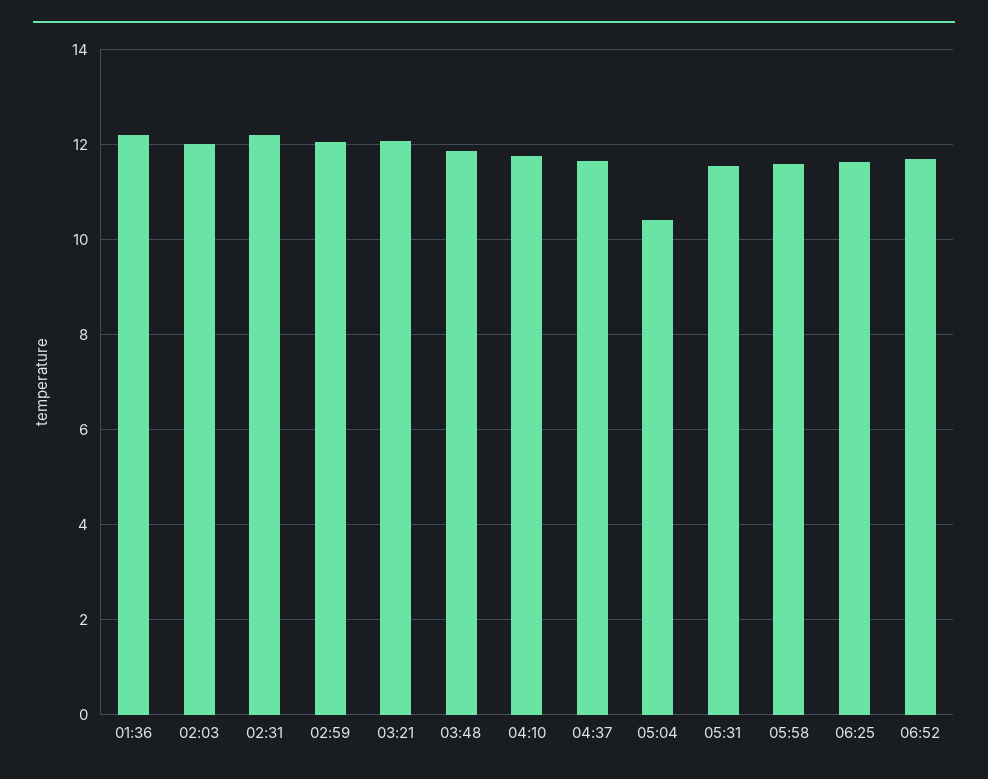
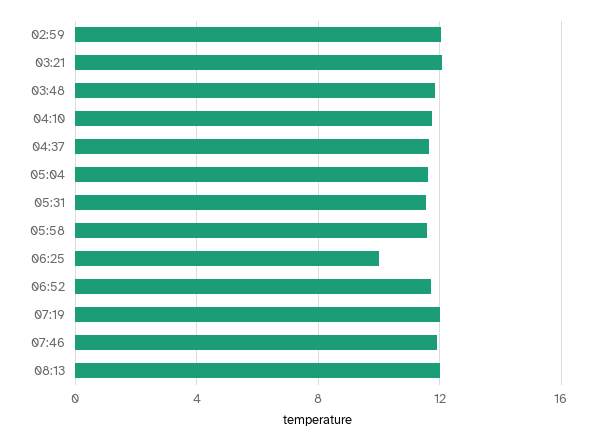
01:36: 12.2 -> none
02:03: 12 -> none
02:31: 12.2 -> none
05:04: 10.4 -> 11.5
06:25: 11.6 -> 10
07:19: none -> 12
07:46: none -> 12
08:13: none -> 12

